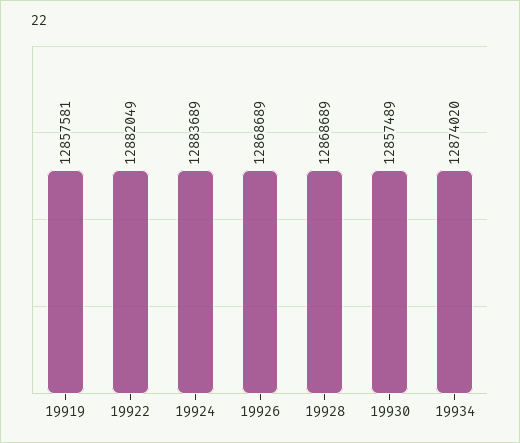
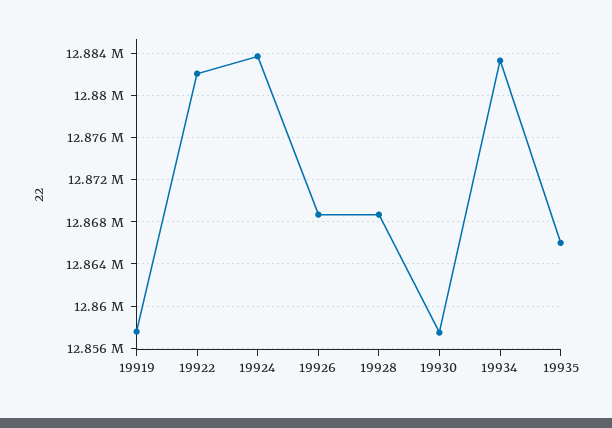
19934: 12874020 -> 12883000
19935: none -> 12866000

